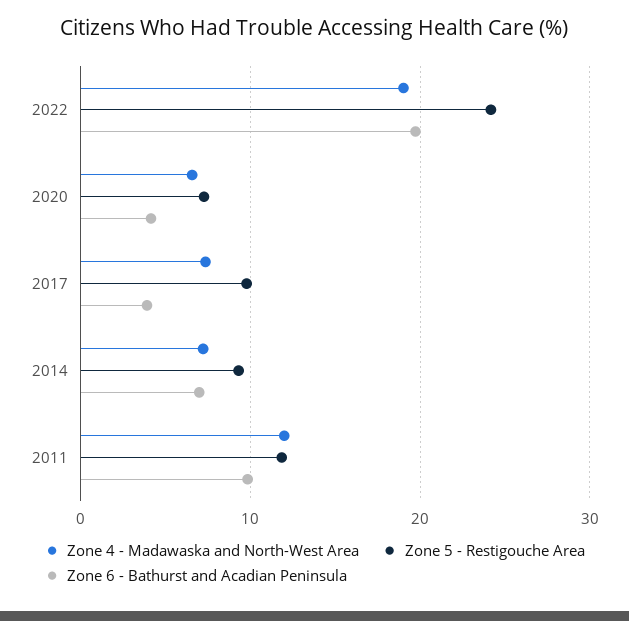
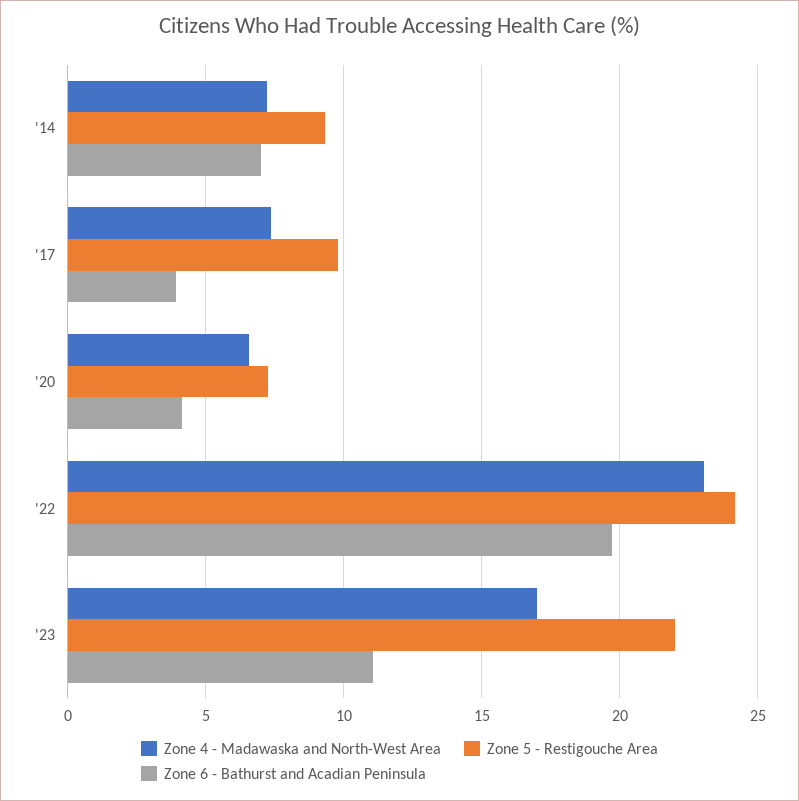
Zone 4 - Madawaska and North-West Area, 2022: 19 -> 23
Zone 4 - Madawaska and North-West Area, 2011: 12 -> none
Zone 5 - Restigouche Area, 2011: 12 -> none
Zone 6 - Bathurst and Acadian Peninsula, 2011: 10 -> none
Zone 4 - Madawaska and North-West Area, '23: none -> 17
Zone 5 - Restigouche Area, '23: none -> 22
Zone 6 - Bathurst and Acadian Peninsula, '23: none -> 11

